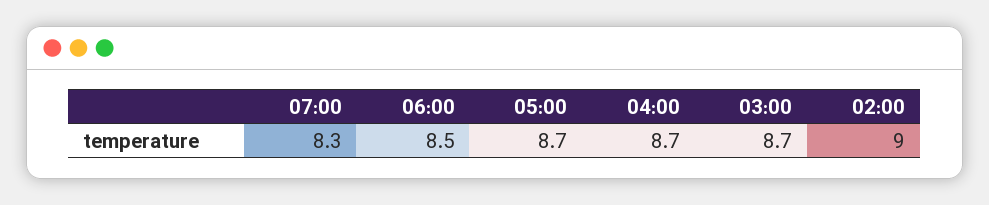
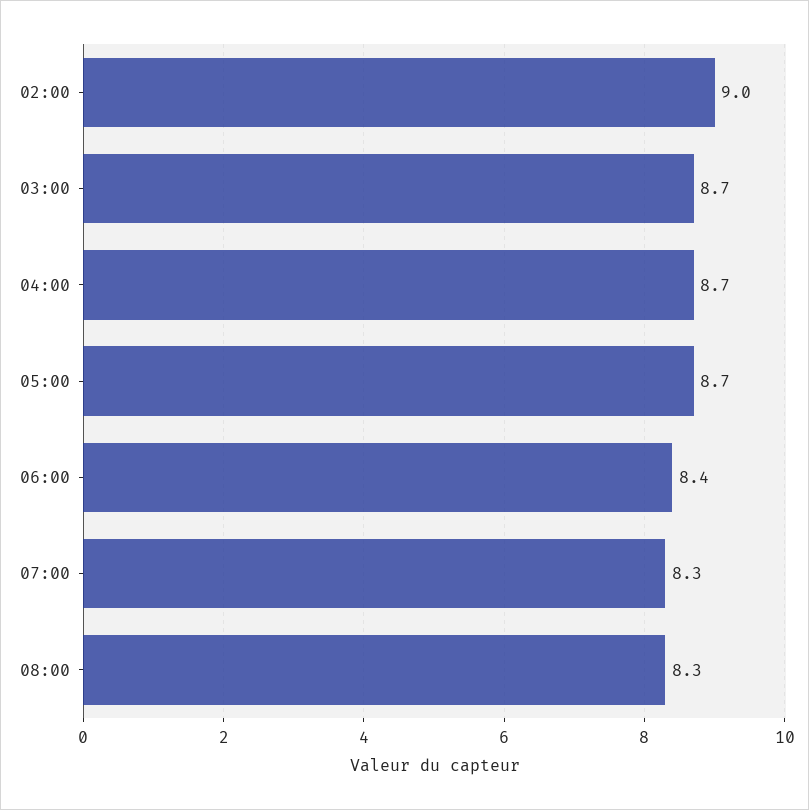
06:00: 8.5 -> 8.4
08:00: none -> 8.3

